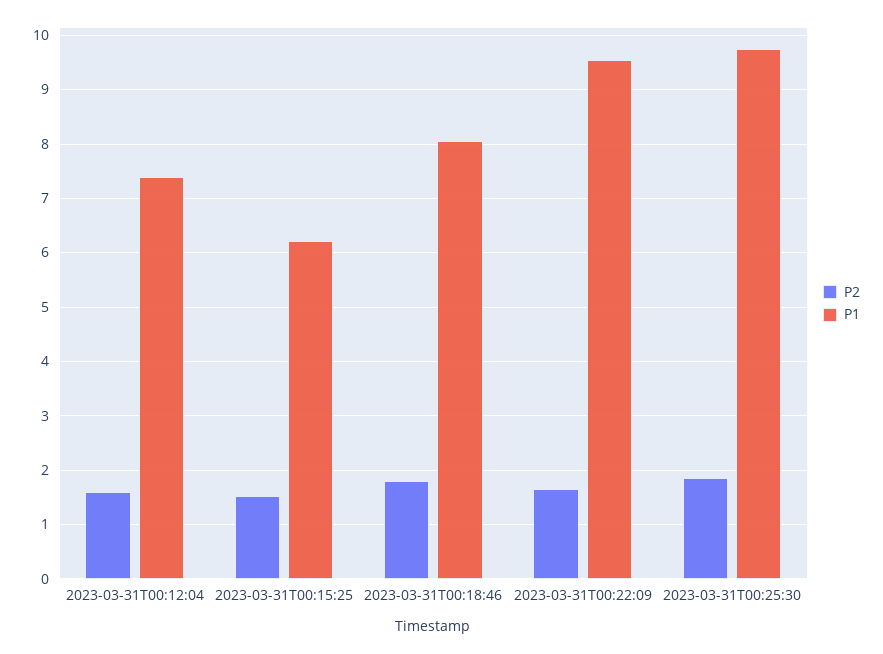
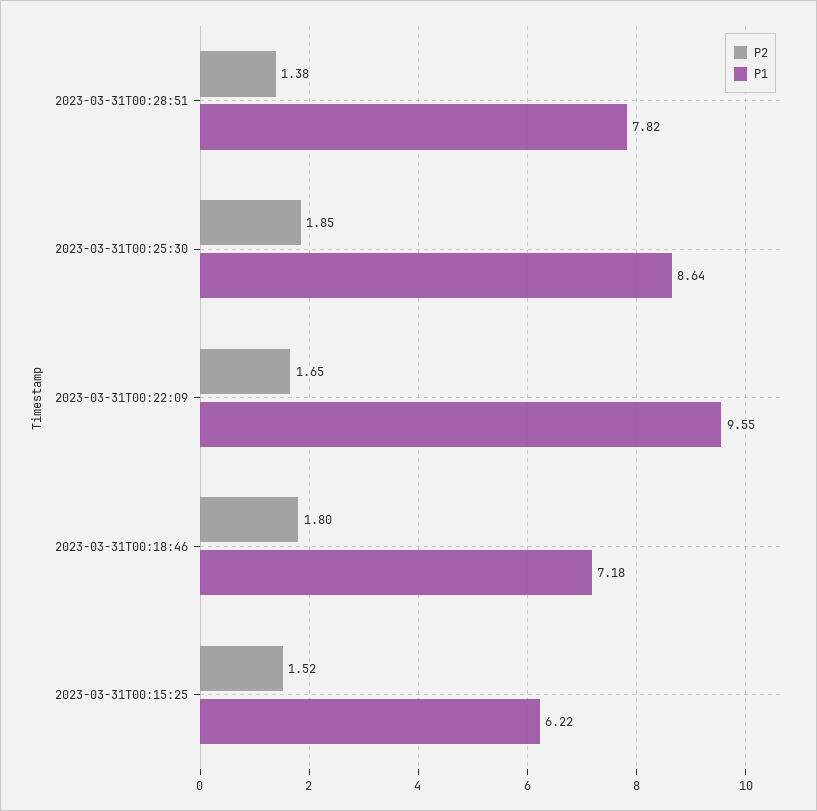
P2, 2023-03-31T00:12:04: 1.6 -> none
P1, 2023-03-31T00:12:04: 7.4 -> none
P1, 2023-03-31T00:18:46: 8 -> 7.18
P1, 2023-03-31T00:25:30: 9.8 -> 8.64
P2, 2023-03-31T00:28:51: none -> 1.38
P1, 2023-03-31T00:28:51: none -> 7.82

